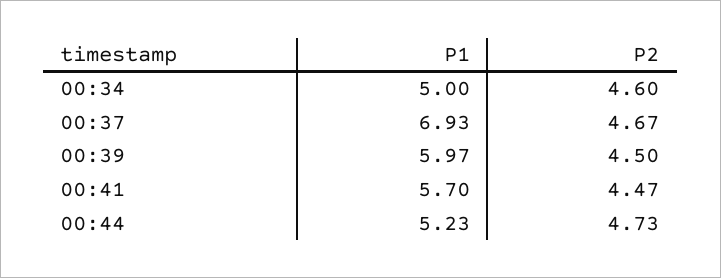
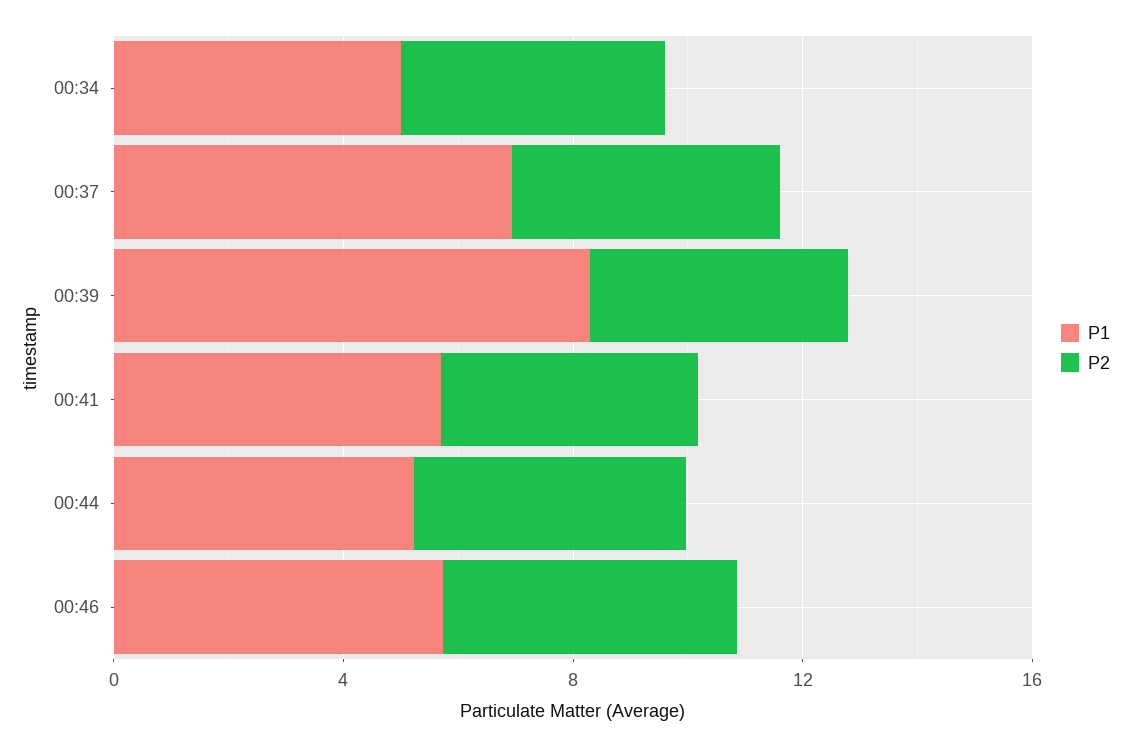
P1, 00:39: 5.97 -> 8
P1, 00:46: none -> 6
P2, 00:46: none -> 5

